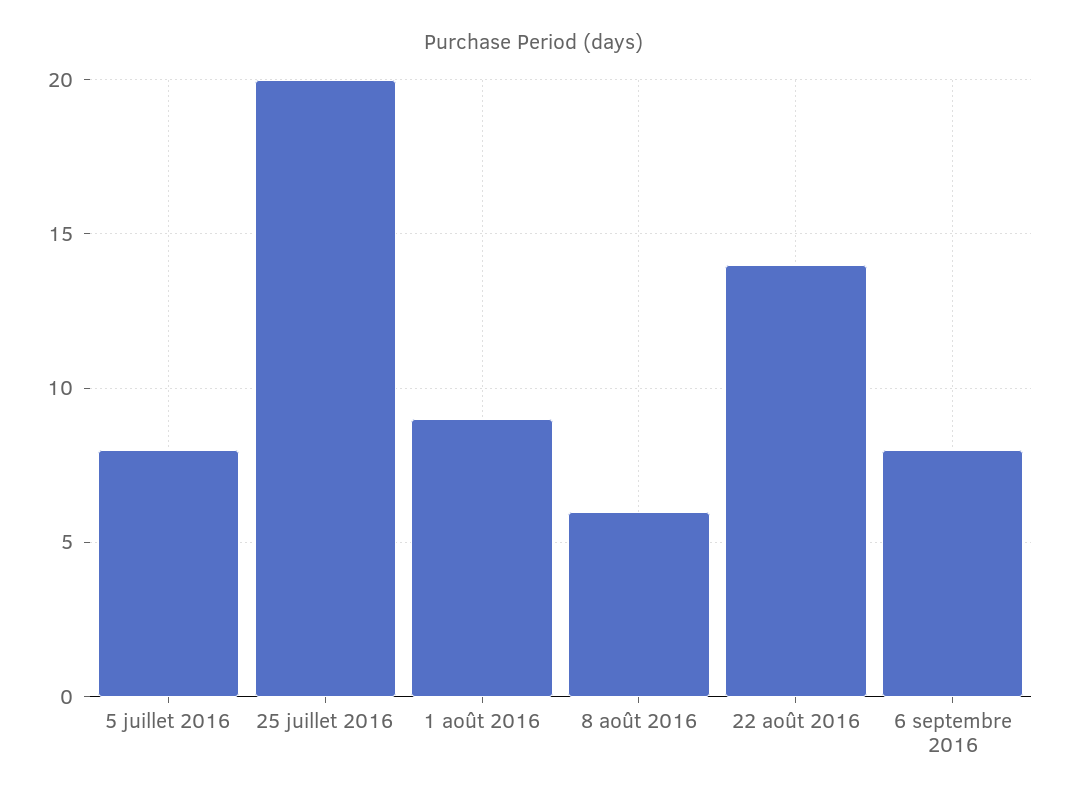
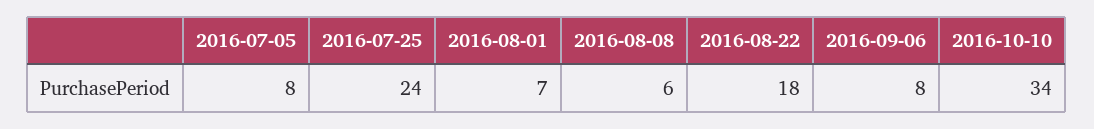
25 juillet 2016: 20 -> 24
1 août 2016: 9 -> 7
22 août 2016: 14 -> 18
2016-10-10: none -> 34

